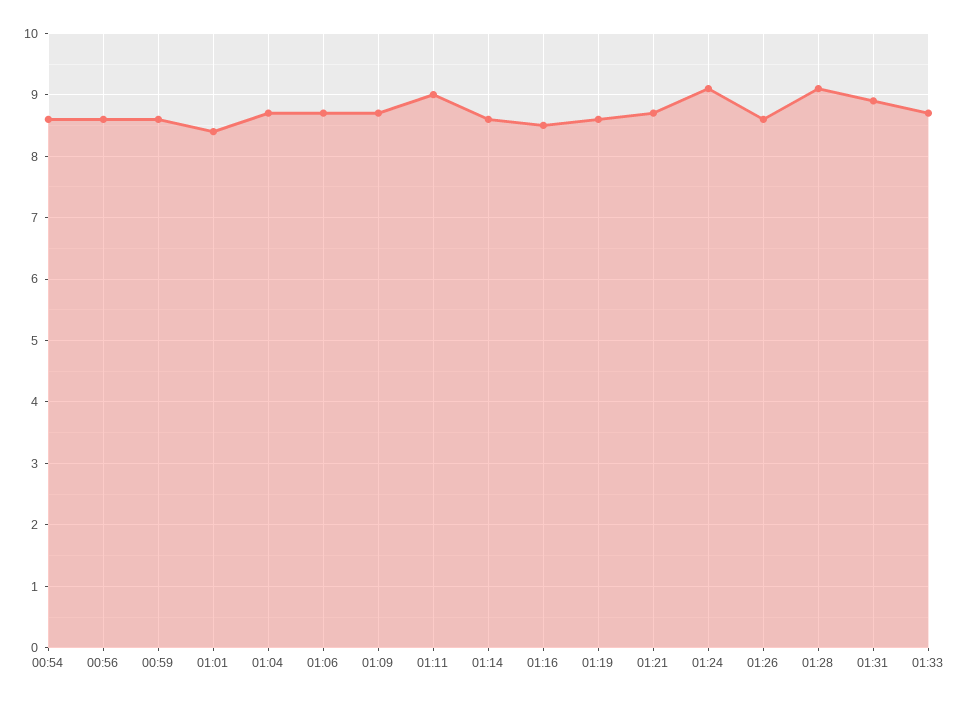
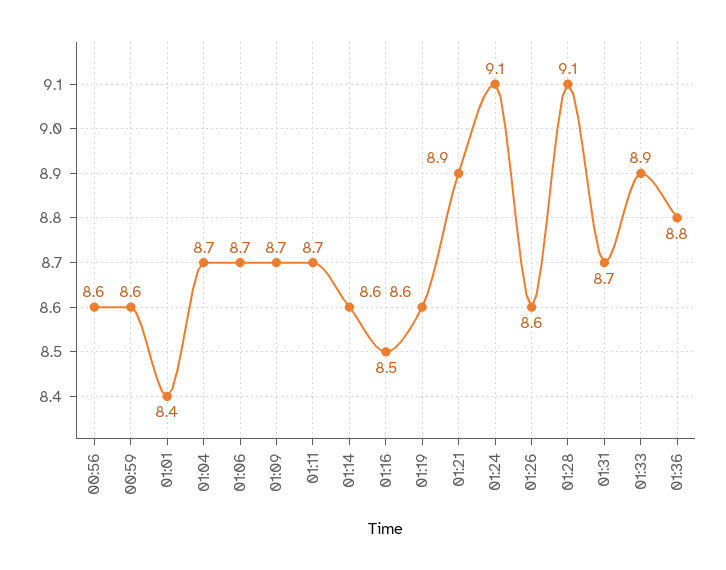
00:54: 8.6 -> none
01:11: 9 -> 8.7
01:21: 8.7 -> 8.9
01:31: 8.9 -> 8.7
01:33: 8.7 -> 8.9
01:36: none -> 8.8

